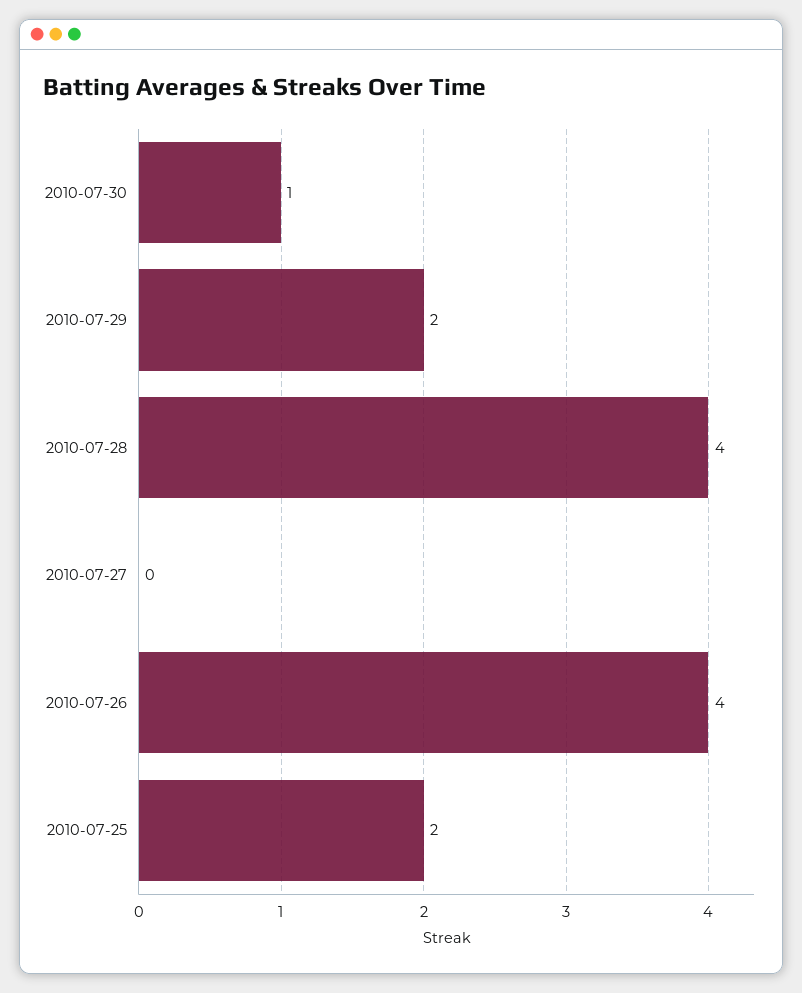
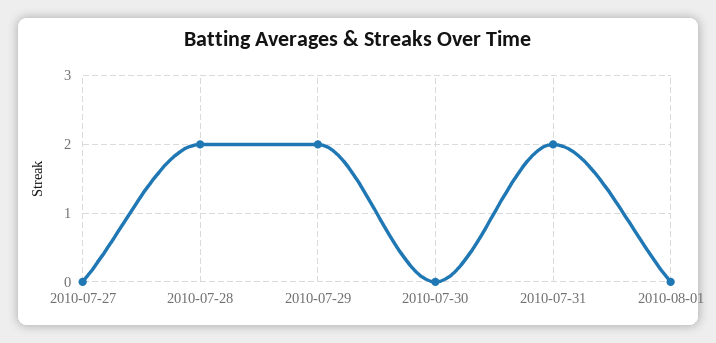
2010-07-30: 1 -> 0
2010-07-28: 4 -> 2
2010-07-26: 4 -> none
2010-07-25: 2 -> none
2010-07-31: none -> 2
2010-08-01: none -> 0

